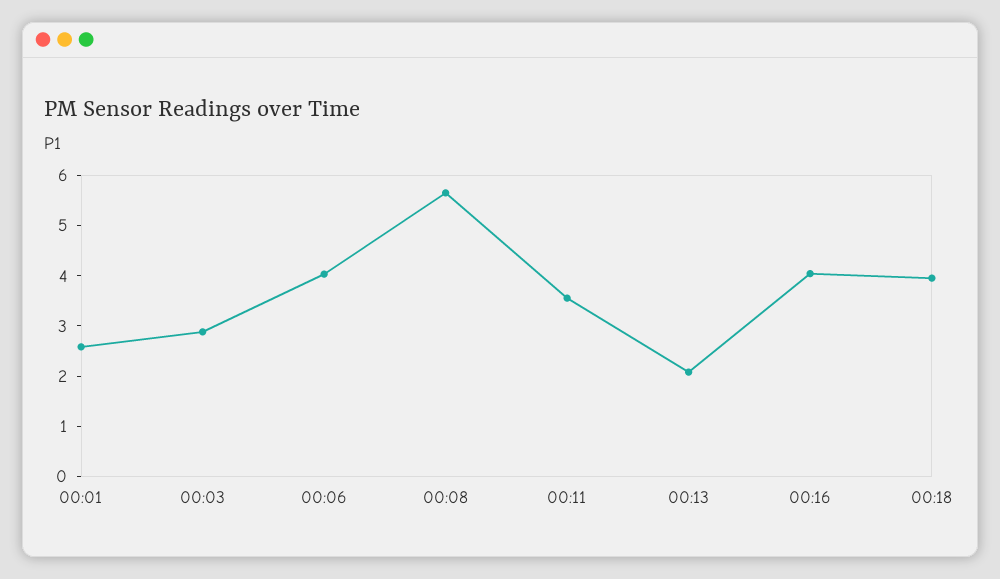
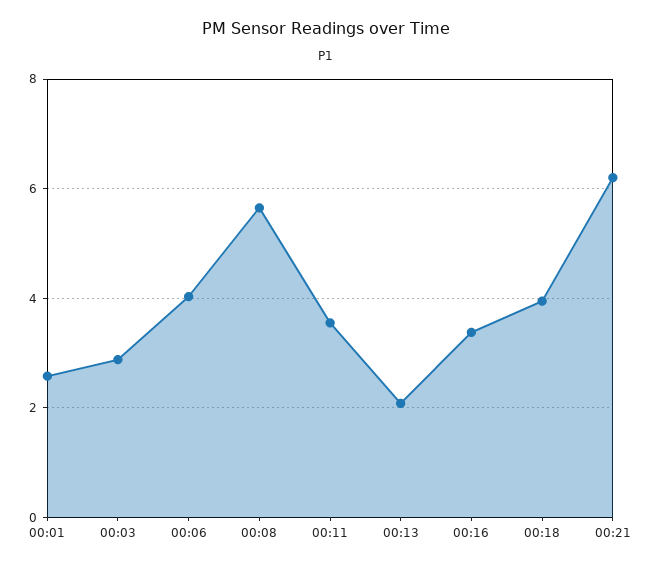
00:16: 4 -> 3.4
00:21: none -> 6.2

